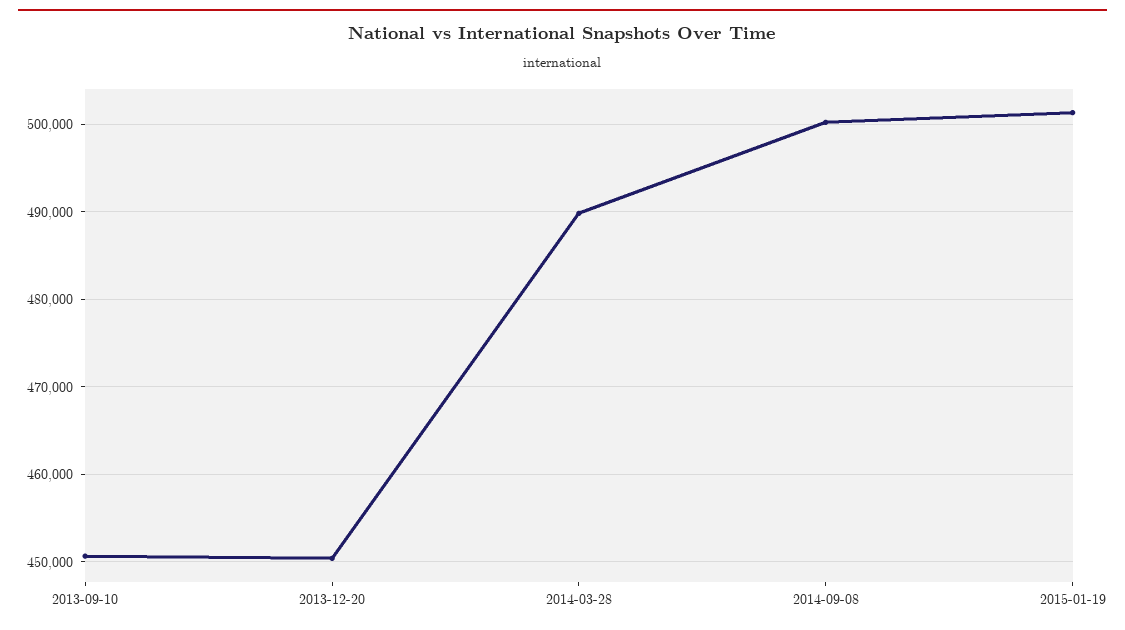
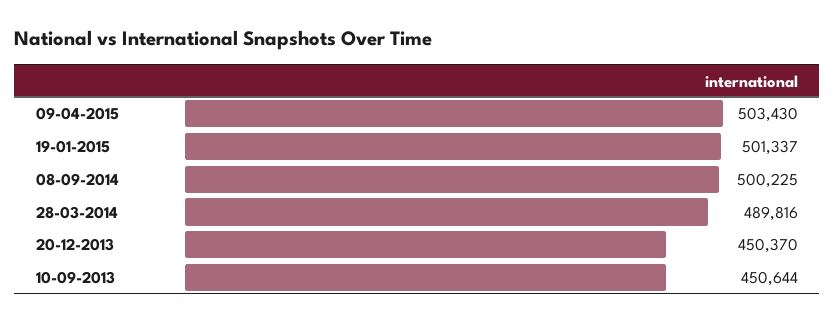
09-04-2015: none -> 503430

